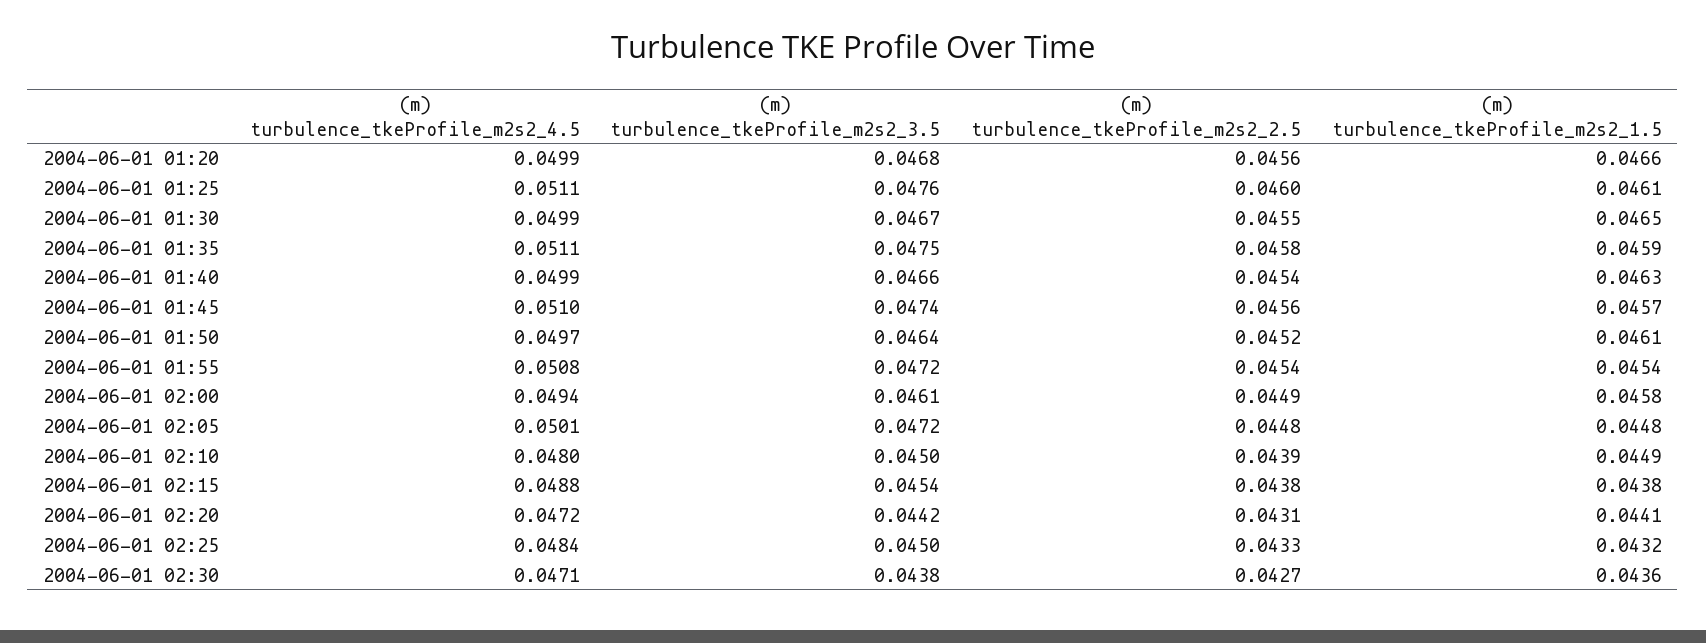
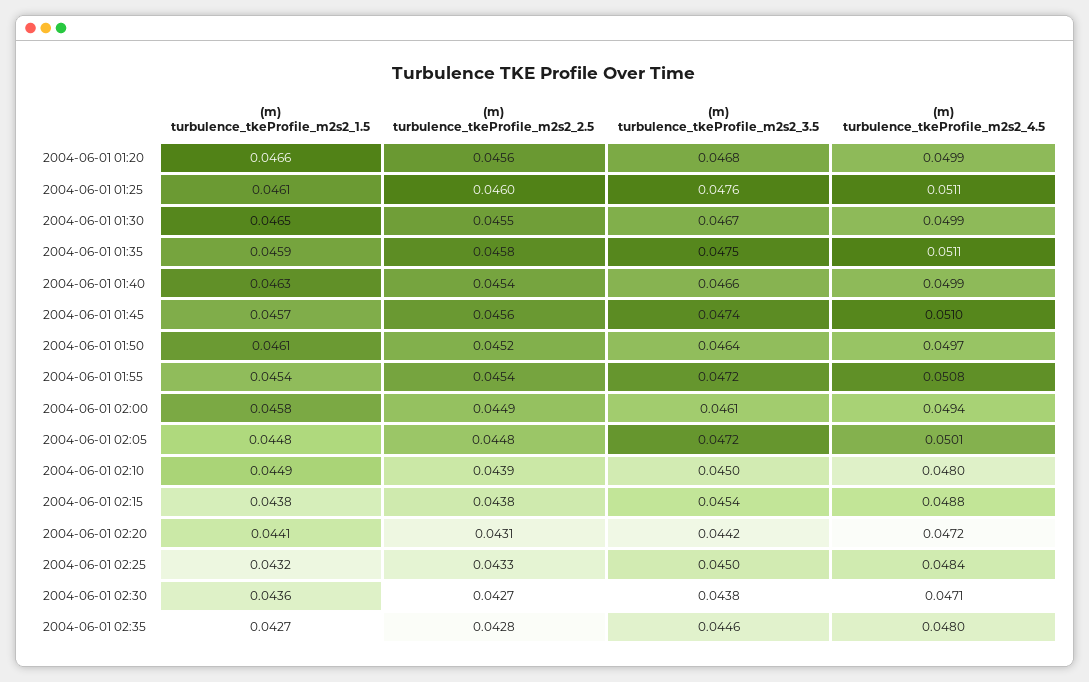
(m) turbulence_tkeProfile_m2s2_1.5, 2004-06-01 02:35: none -> 0.0427
(m) turbulence_tkeProfile_m2s2_2.5, 2004-06-01 02:35: none -> 0.0428
(m) turbulence_tkeProfile_m2s2_3.5, 2004-06-01 02:35: none -> 0.0446
(m) turbulence_tkeProfile_m2s2_4.5, 2004-06-01 02:35: none -> 0.048

